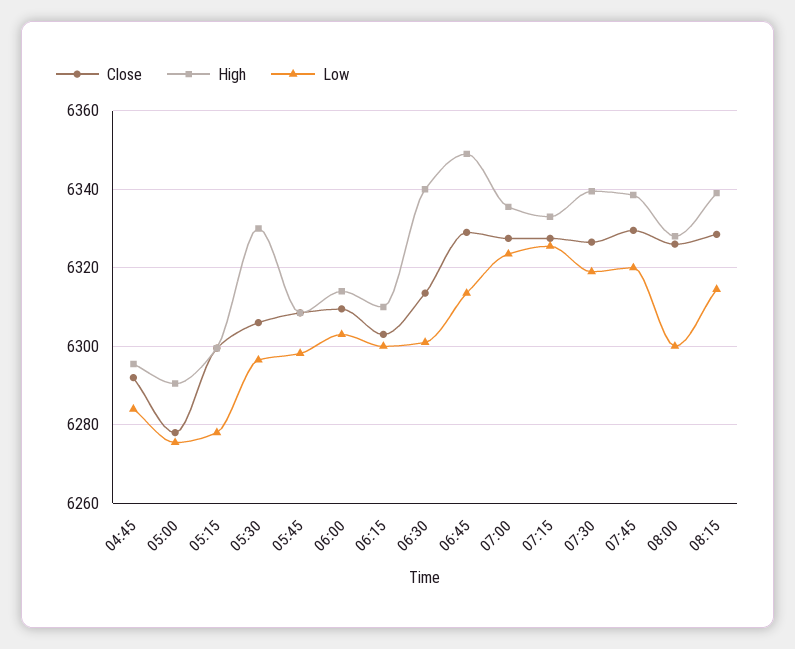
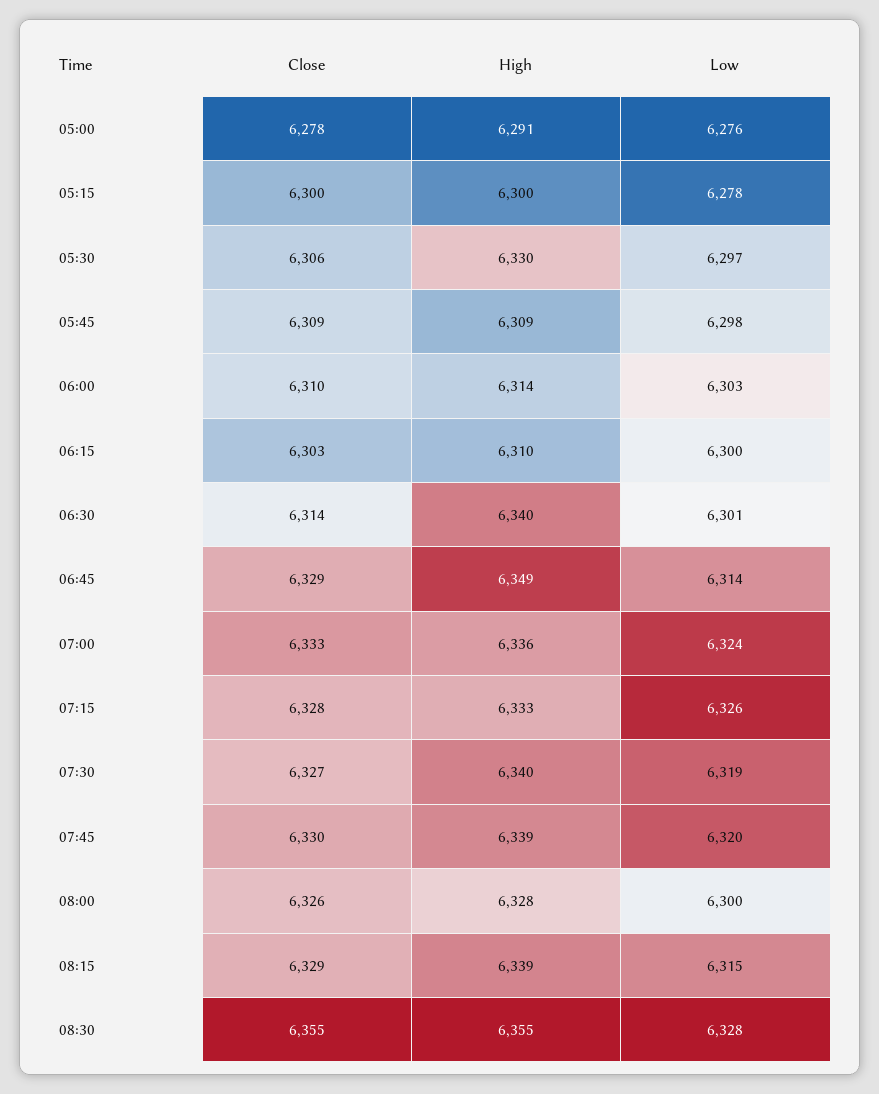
Close, 04:45: 6292 -> none
High, 04:45: 6296 -> none
Low, 04:45: 6284 -> none
Close, 07:00: 6328 -> 6333
Close, 08:30: none -> 6355
High, 08:30: none -> 6355
Low, 08:30: none -> 6328

